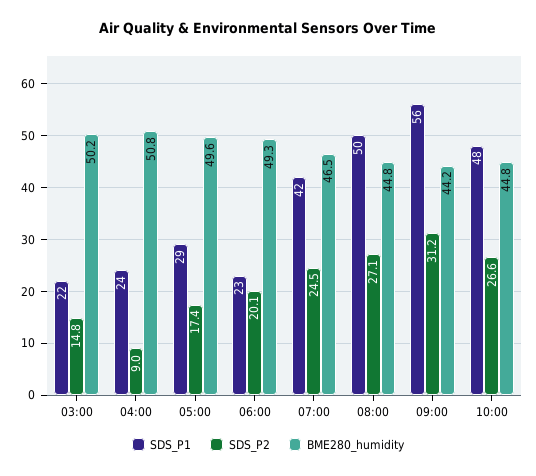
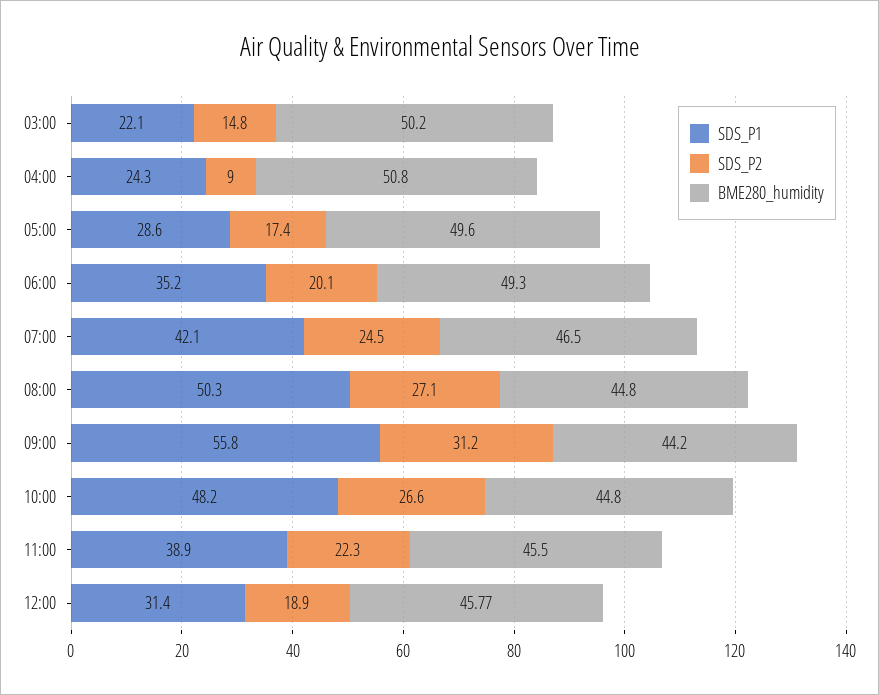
SDS_P1, 06:00: 23 -> 35.2
SDS_P1, 11:00: none -> 38.9
SDS_P2, 11:00: none -> 22.3
BME280_humidity, 11:00: none -> 45.5
SDS_P1, 12:00: none -> 31.4
SDS_P2, 12:00: none -> 18.9
BME280_humidity, 12:00: none -> 45.77

